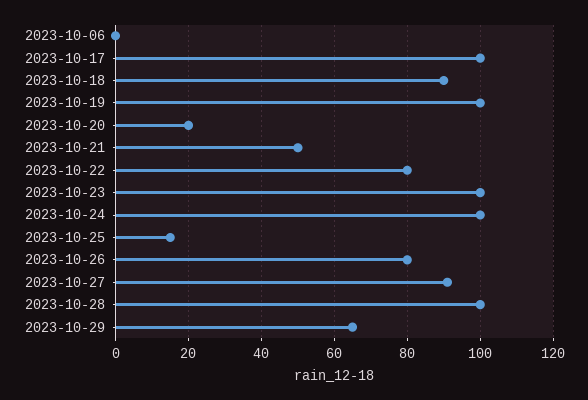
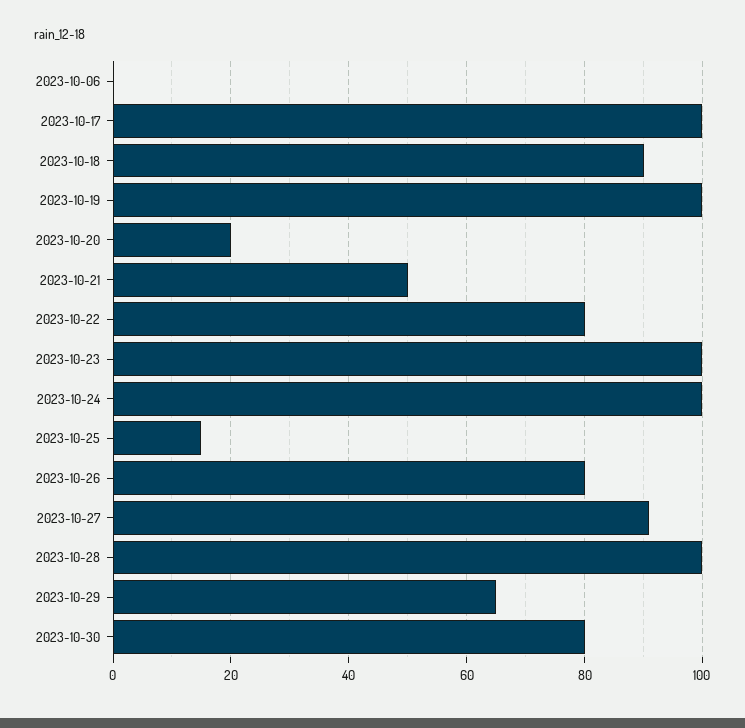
2023-10-30: none -> 80

